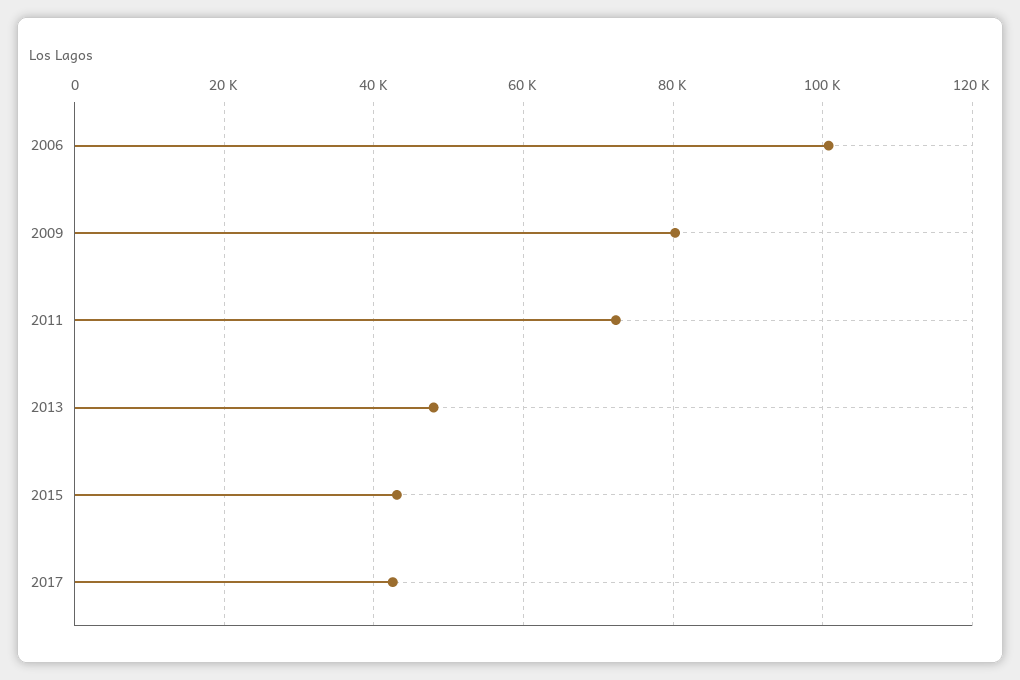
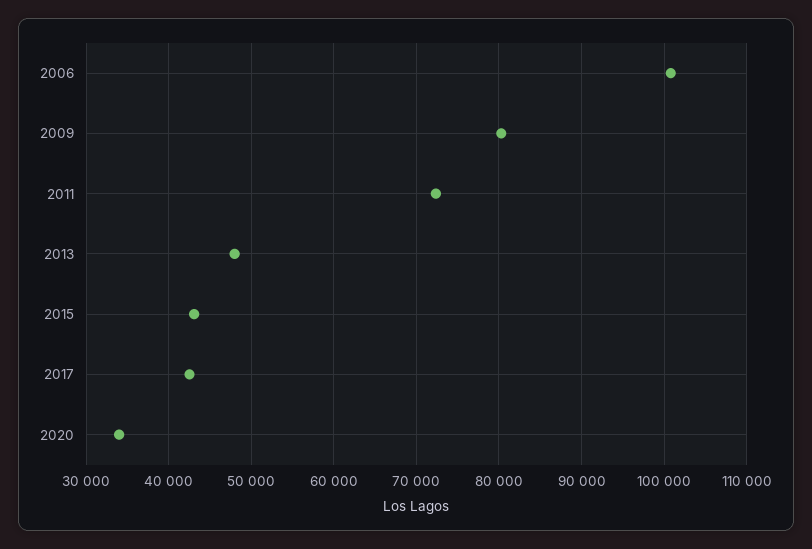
2020: none -> 34000

